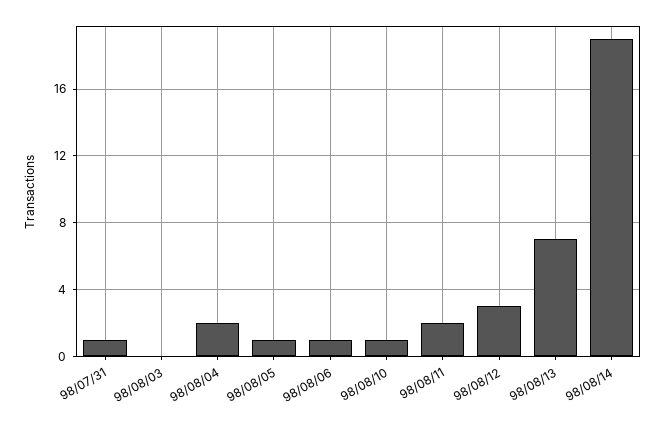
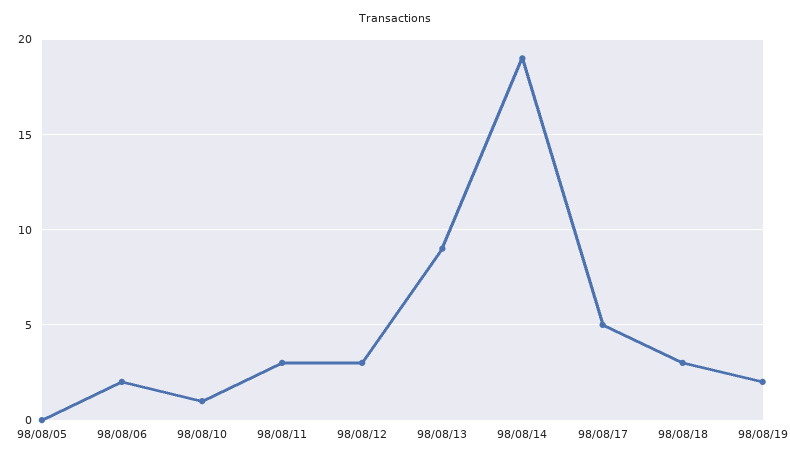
98/07/31: 1 -> none
98/08/03: 0 -> none
98/08/04: 2 -> none
98/08/05: 1 -> 0
98/08/06: 1 -> 2
98/08/11: 2 -> 3
98/08/13: 7 -> 9
98/08/17: none -> 5
98/08/18: none -> 3
98/08/19: none -> 2

